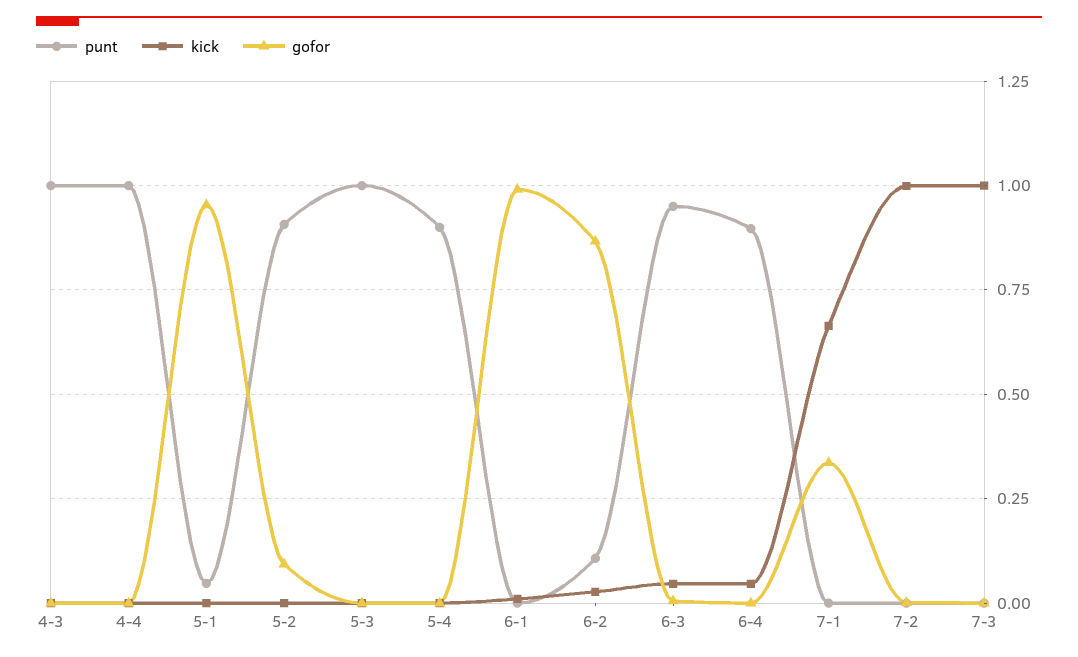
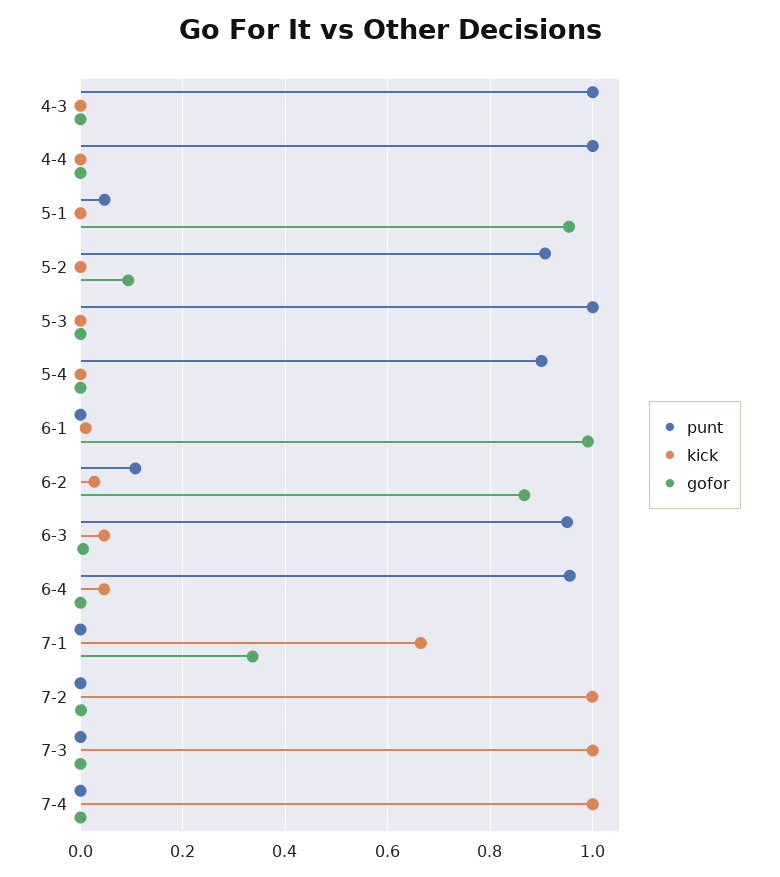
punt, 6-4: 0.9 -> 0.96
punt, 7-4: none -> 0
kick, 7-4: none -> 1
gofor, 7-4: none -> 0

